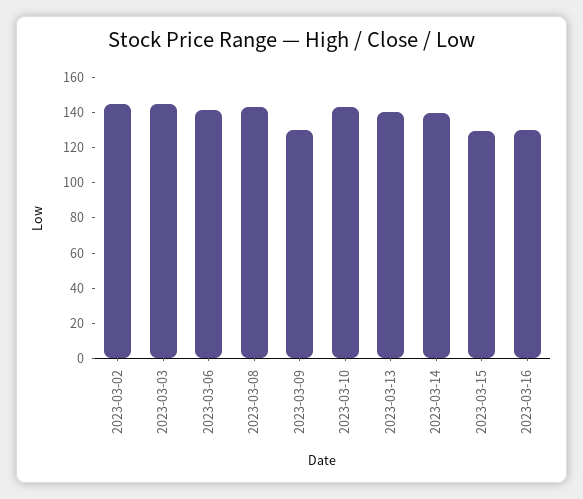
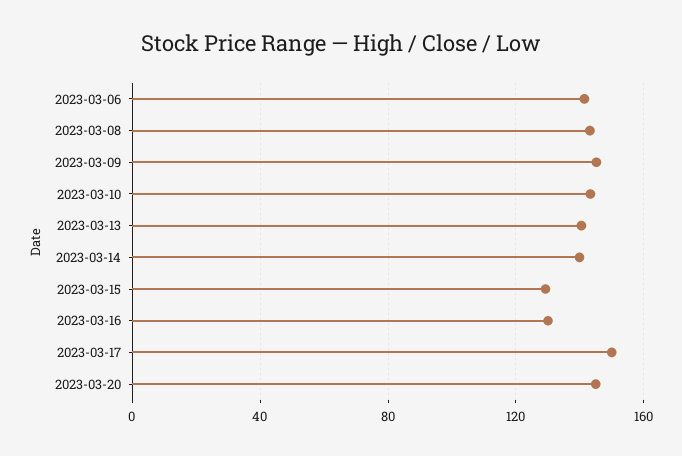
2023-03-02: 145 -> none
2023-03-03: 145 -> none
2023-03-09: 130 -> 145
2023-03-17: none -> 150
2023-03-20: none -> 145

